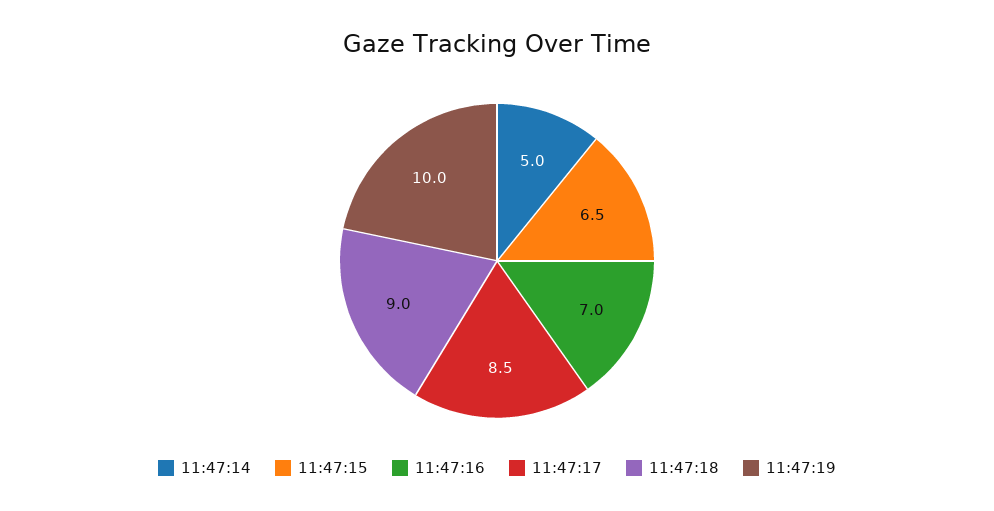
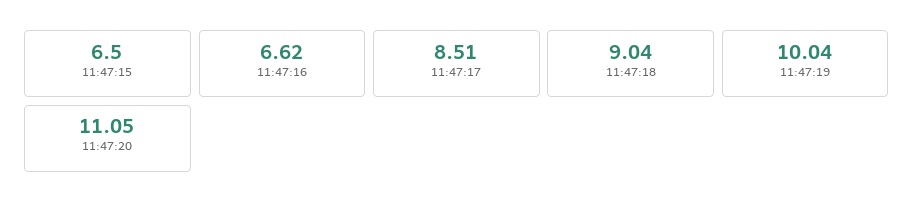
11:47:14: 5 -> none
11:47:16: 7 -> 6.62
11:47:20: none -> 11.05

